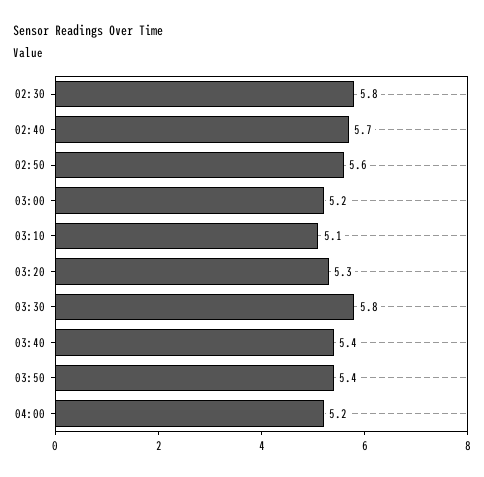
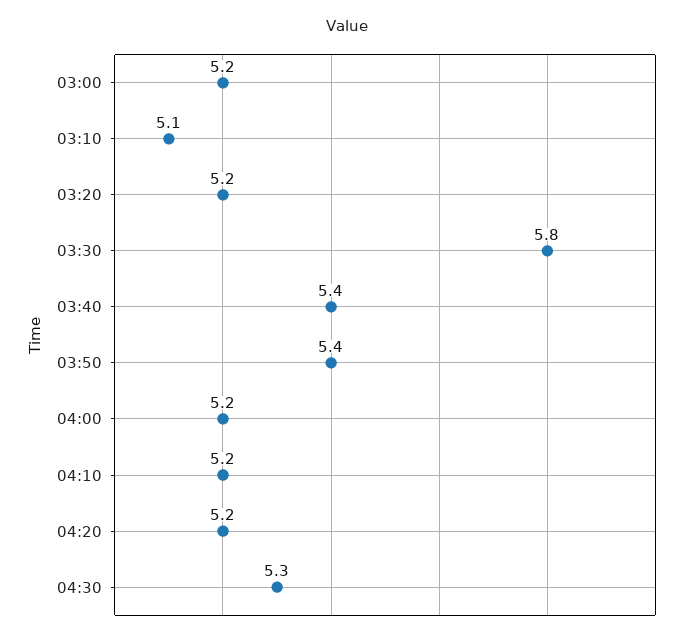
02:30: 5.8 -> none
02:40: 5.7 -> none
02:50: 5.6 -> none
03:20: 5.3 -> 5.2
04:10: none -> 5.2
04:20: none -> 5.2
04:30: none -> 5.3

